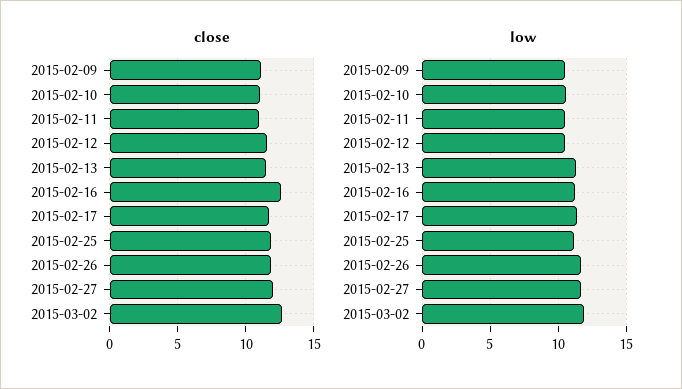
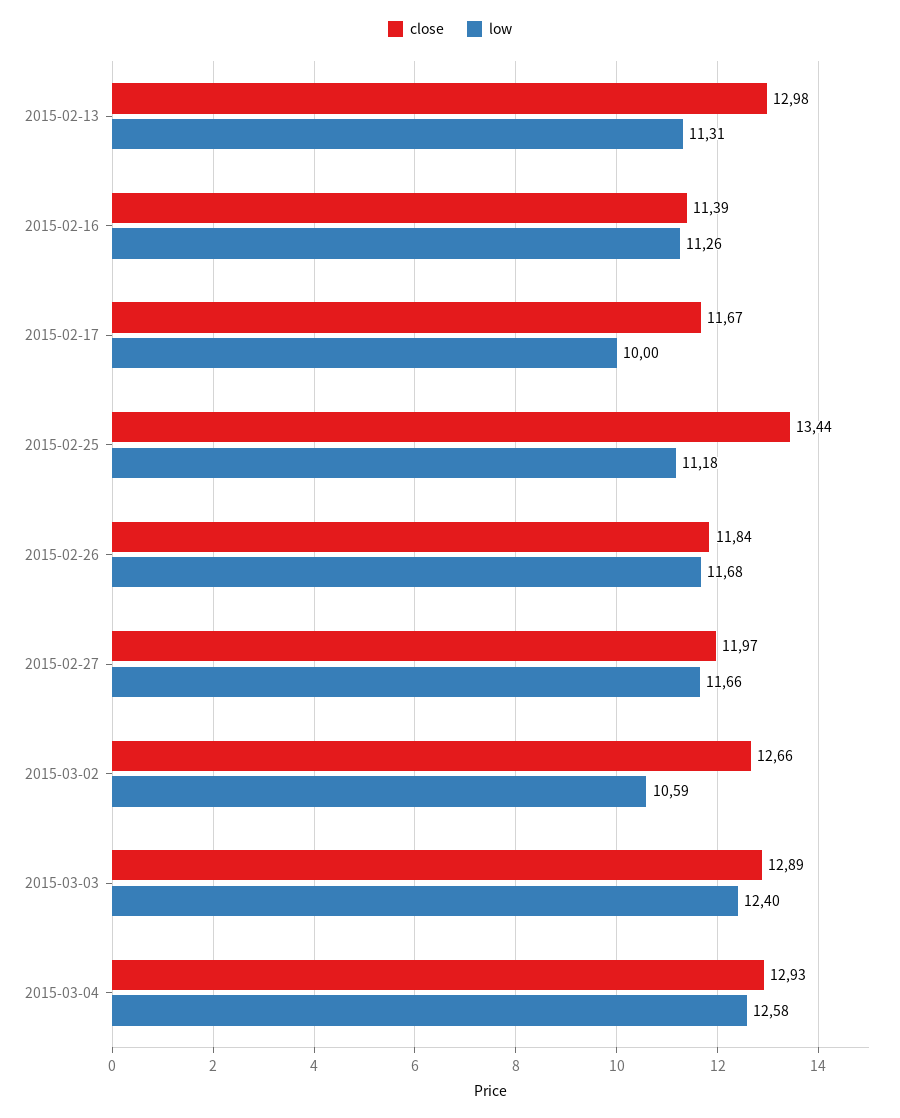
close, 2015-02-09: 11 -> none
close, 2015-02-10: 11 -> none
close, 2015-02-11: 11 -> none
close, 2015-02-12: 11.5 -> none
close, 2015-02-13: 11.5 -> 12.98
close, 2015-02-16: 12.5 -> 11.39
close, 2015-02-25: 12 -> 13.44
low, 2015-02-09: 10.5 -> none
low, 2015-02-10: 10.5 -> none
low, 2015-02-11: 10.5 -> none
low, 2015-02-12: 10.5 -> none
low, 2015-02-17: 11.5 -> 10
low, 2015-03-02: 12 -> 10.59
close, 2015-03-03: none -> 12.89
low, 2015-03-03: none -> 12.4
close, 2015-03-04: none -> 12.93
low, 2015-03-04: none -> 12.58

